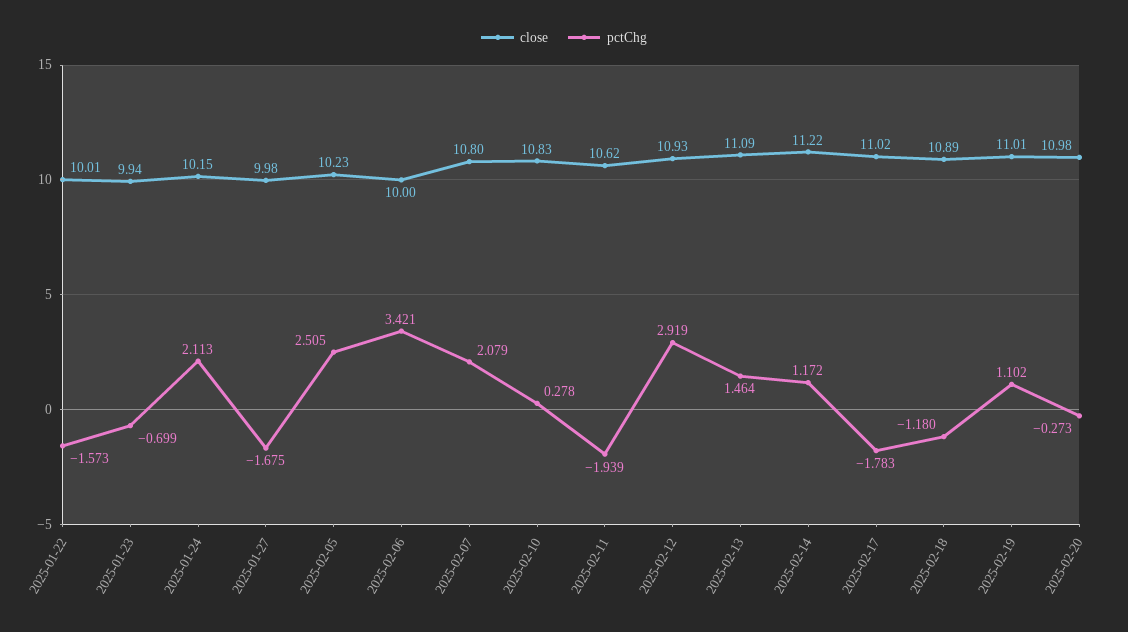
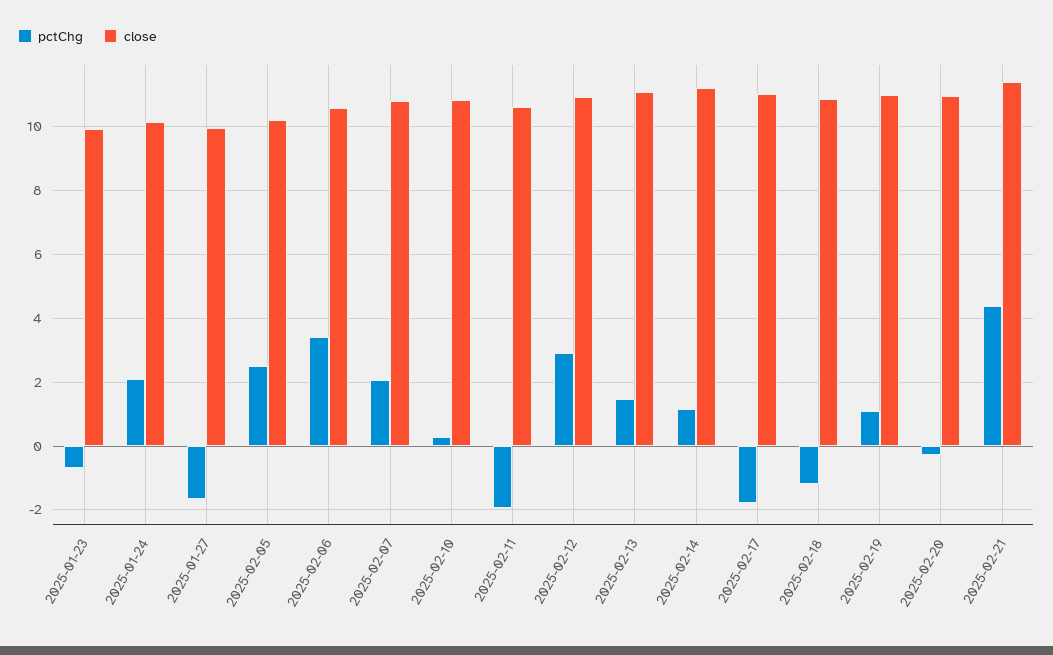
close, 2025-01-22: 10.01 -> none
pctChg, 2025-01-22: -1.573 -> none
close, 2025-02-06: 10 -> 10.6
pctChg, 2025-02-21: none -> 4.4
close, 2025-02-21: none -> 11.4

